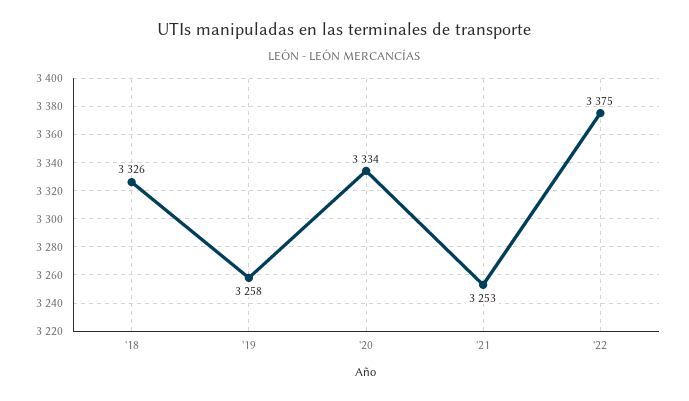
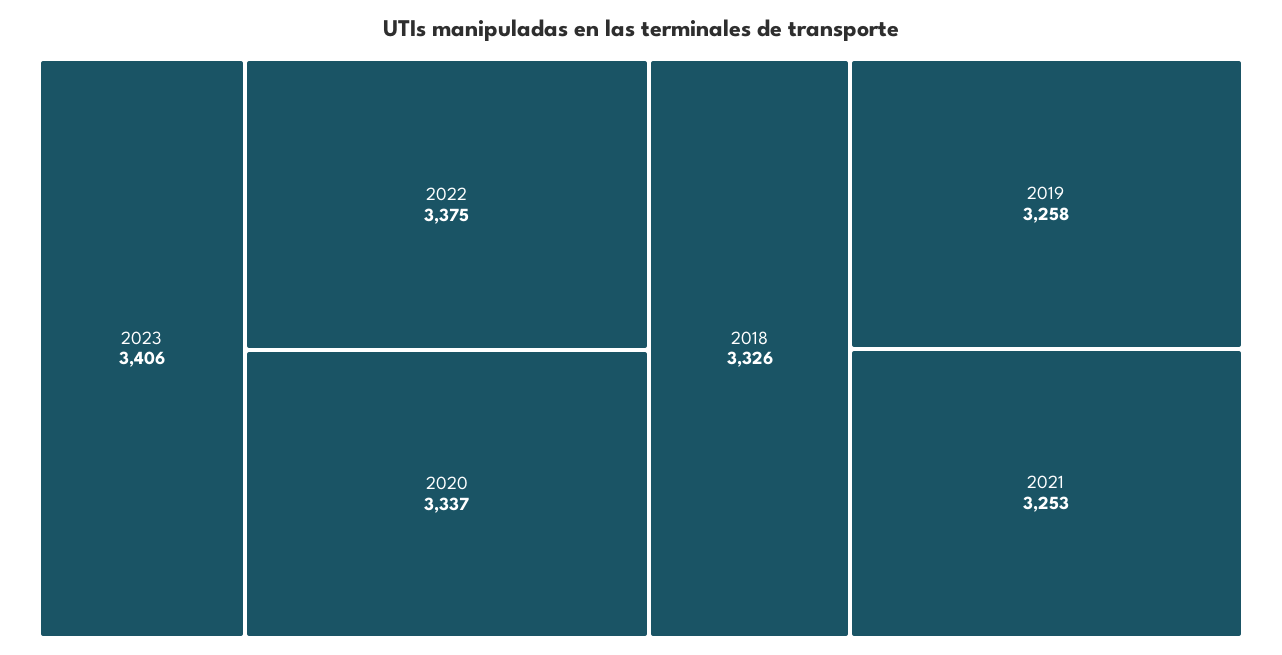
'20: 3334 -> 3337
2023: none -> 3406

